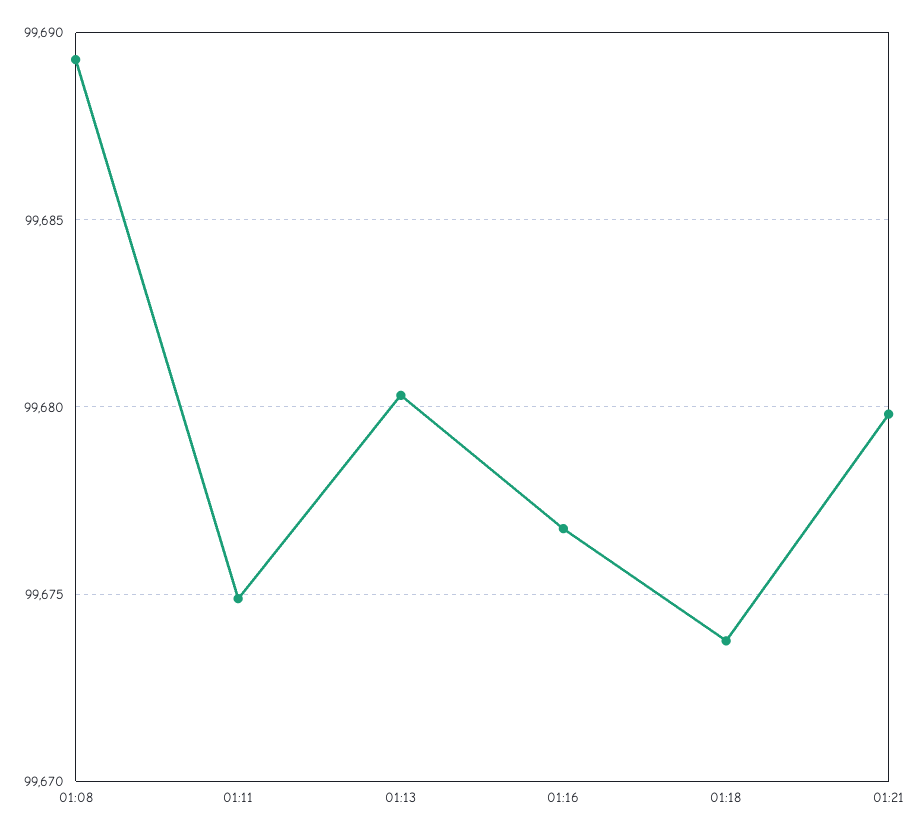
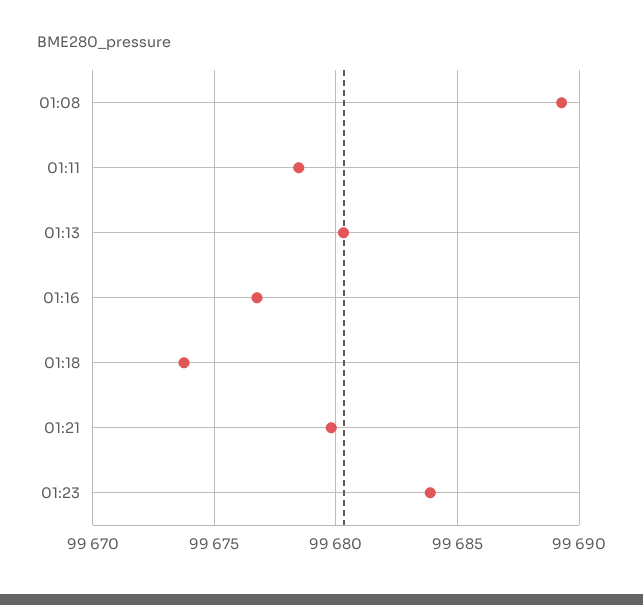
01:11: 99675 -> 99678.5
01:23: none -> 99684

